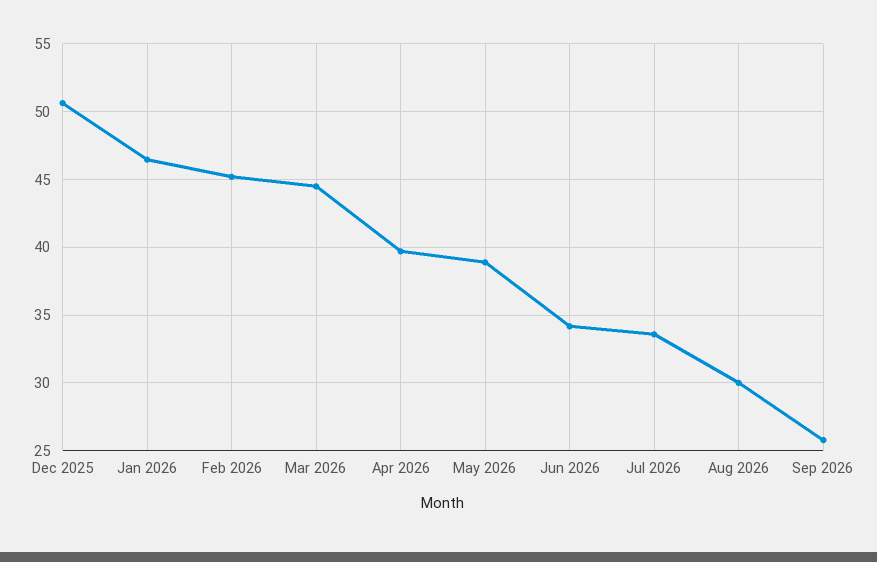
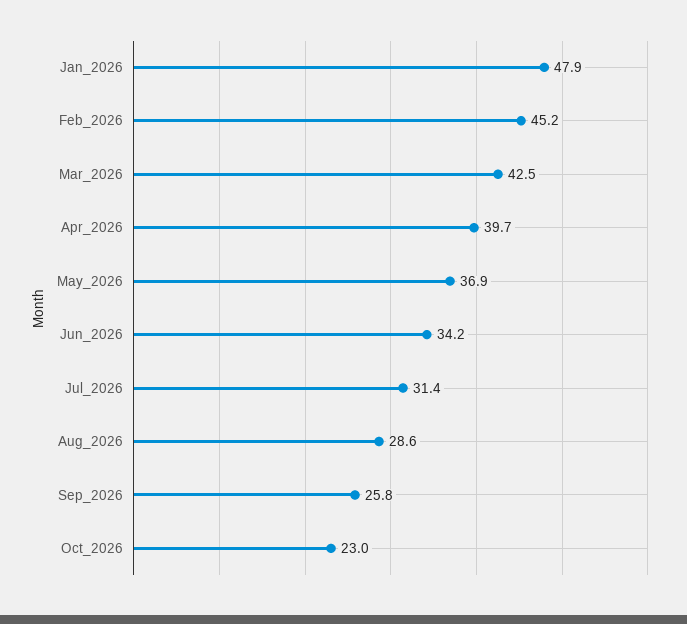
Dec 2025: 50.5 -> none
Jan 2026: 46.5 -> 47.9
Mar 2026: 44.5 -> 42.5
May 2026: 39 -> 36.9
Jul 2026: 33.5 -> 31.4
Aug 2026: 30 -> 28.6
Oct_2026: none -> 23

